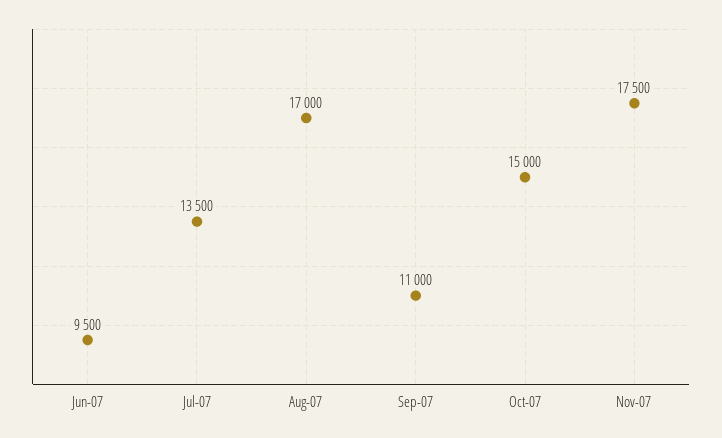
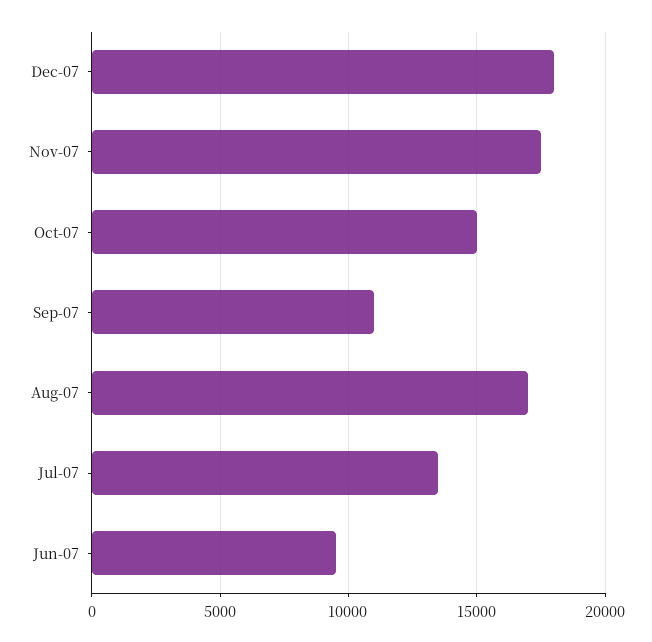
Dec-07: none -> 18000

